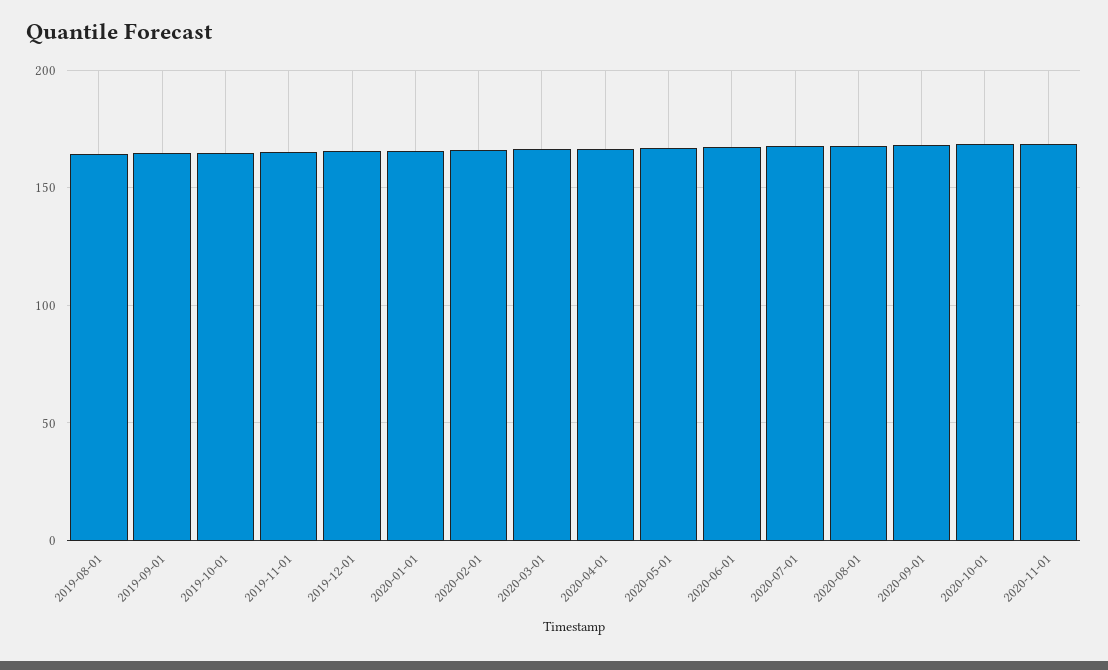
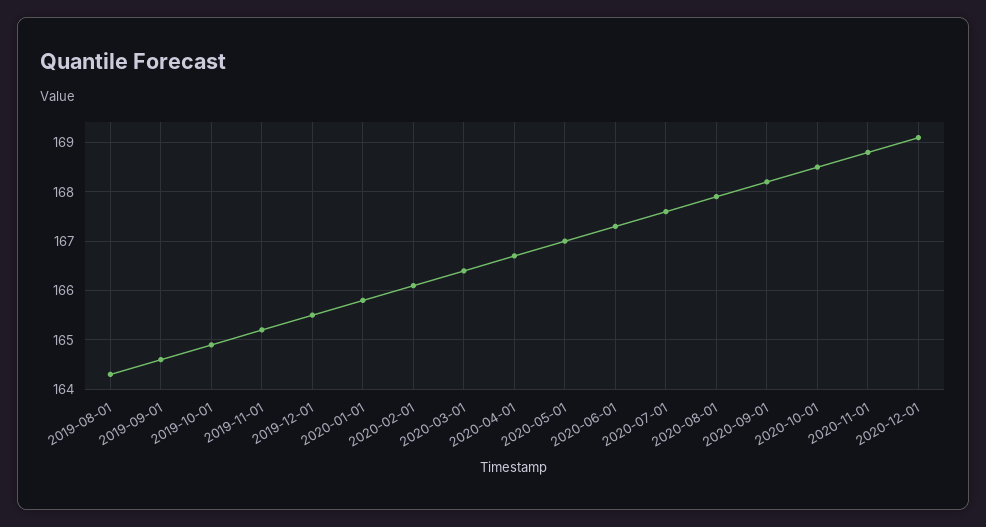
2020-12-01: none -> 169

